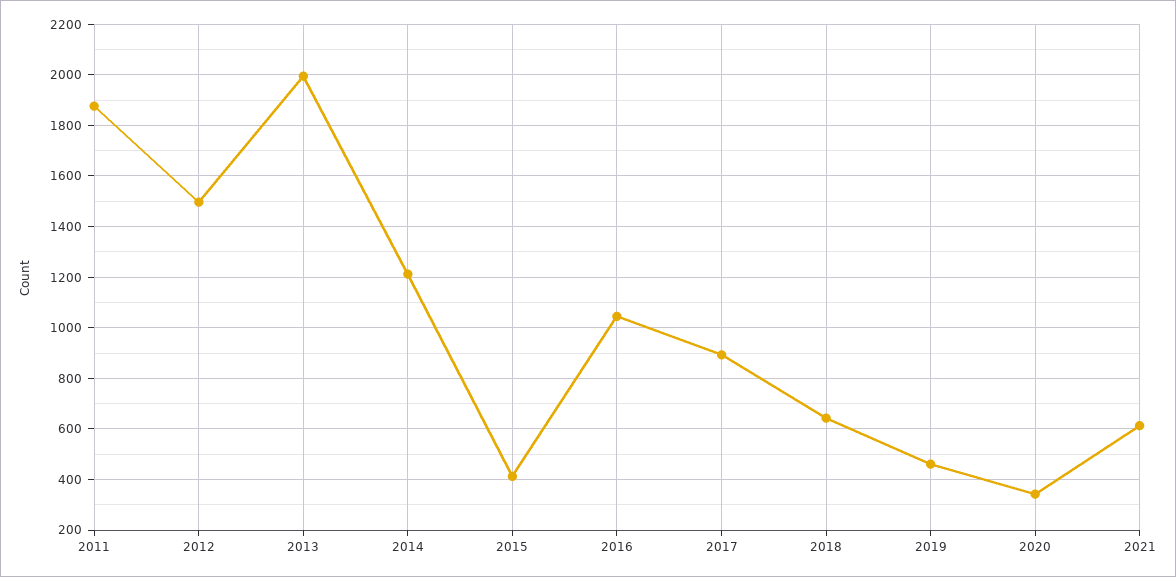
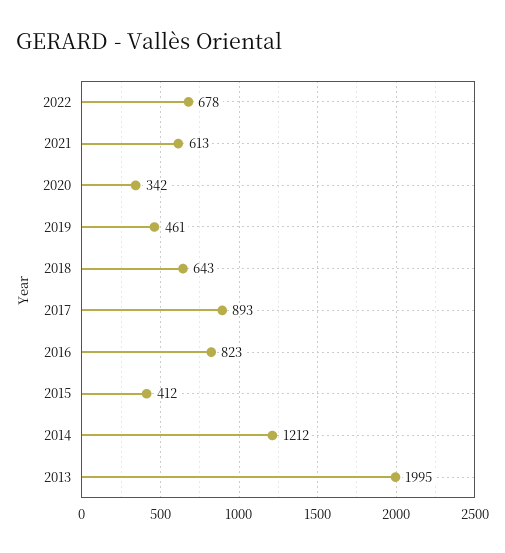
2011: 1875 -> none
2012: 1500 -> none
2016: 1050 -> 823
2022: none -> 678

